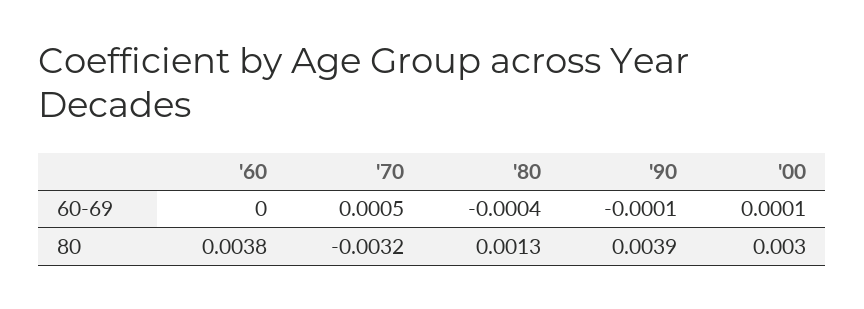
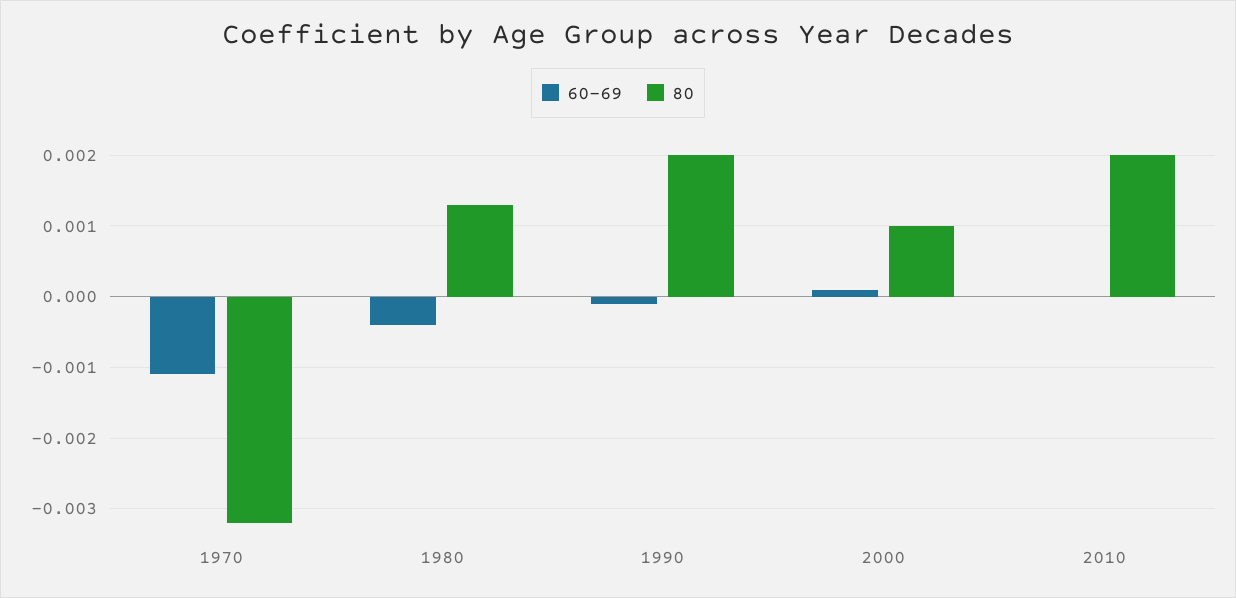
60-69, '60: 0 -> none
60-69, '70: 0.0005 -> -0.0011
80, '60: 0.0038 -> none
80, '90: 0.0039 -> 0.002
80, '00: 0.003 -> 0.001
60-69, 2010: none -> 0
80, 2010: none -> 0.002

